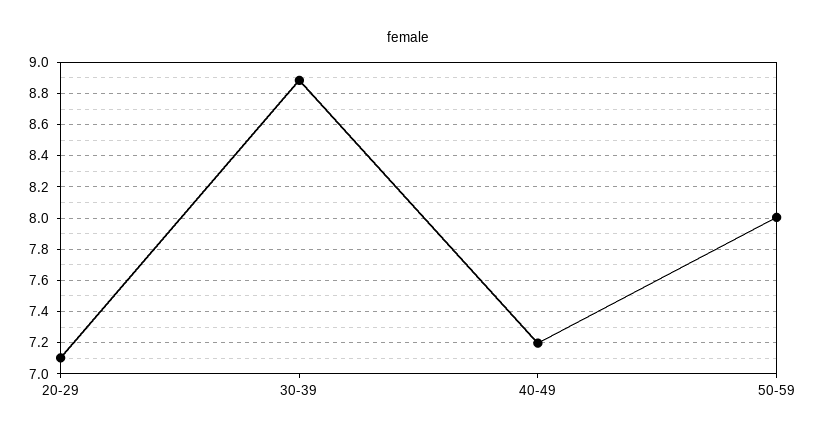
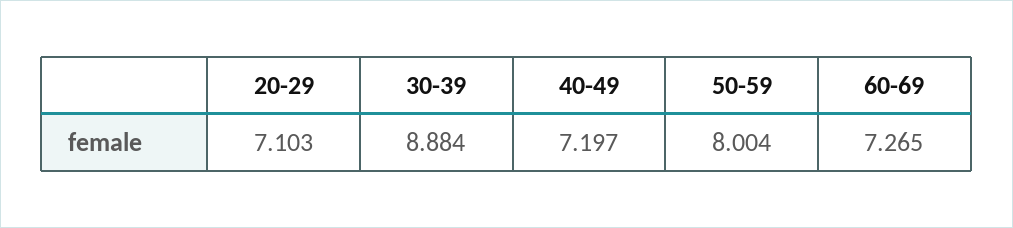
60-69: none -> 7.265

